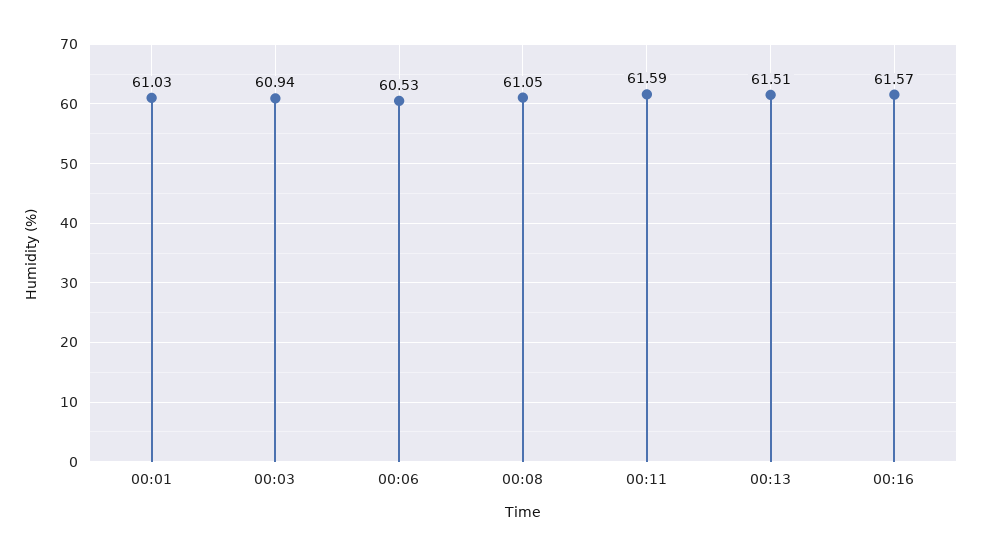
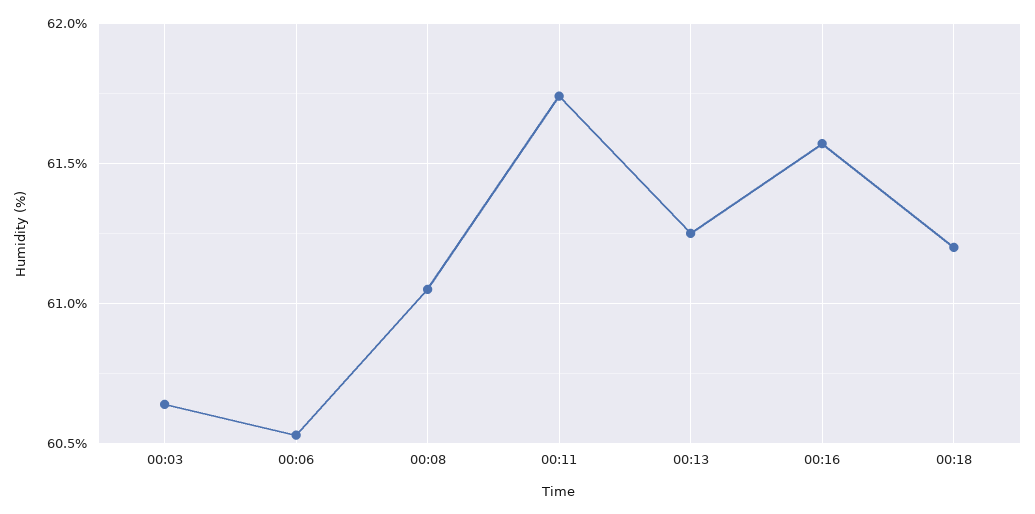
00:01: 61.03 -> none
00:03: 60.94 -> 60.65
00:11: 61.59 -> 61.75
00:13: 61.51 -> 61.25
00:18: none -> 61.2

